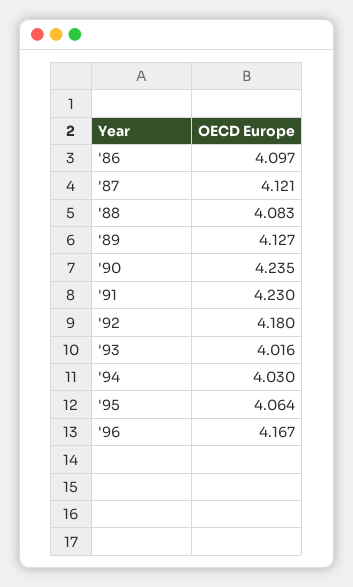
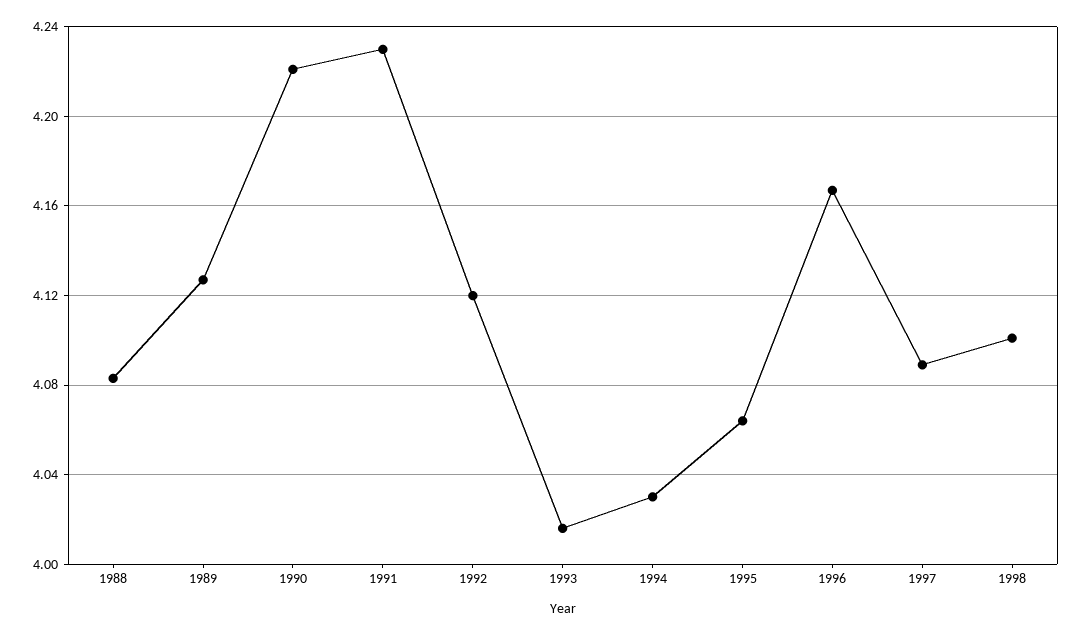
'86: 4.097 -> none
'87: 4.121 -> none
'90: 4.235 -> 4.22
'92: 4.18 -> 4.12
1997: none -> 4.09
1998: none -> 4.1

